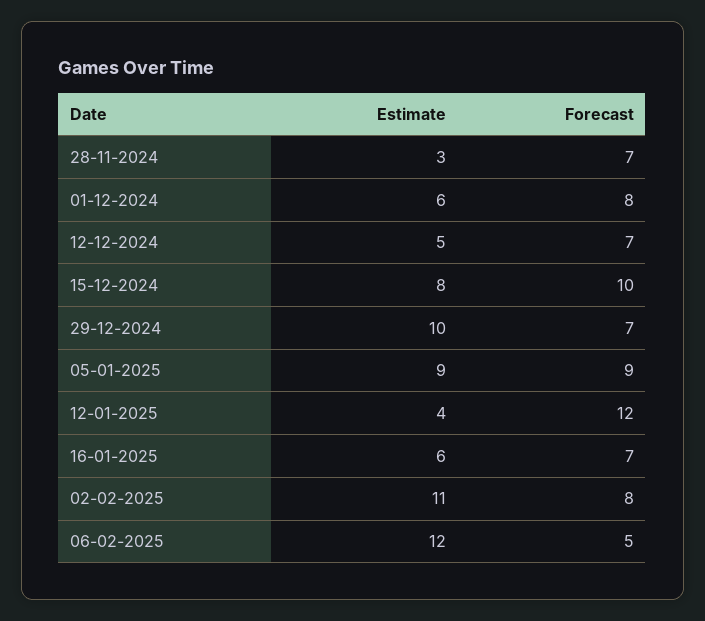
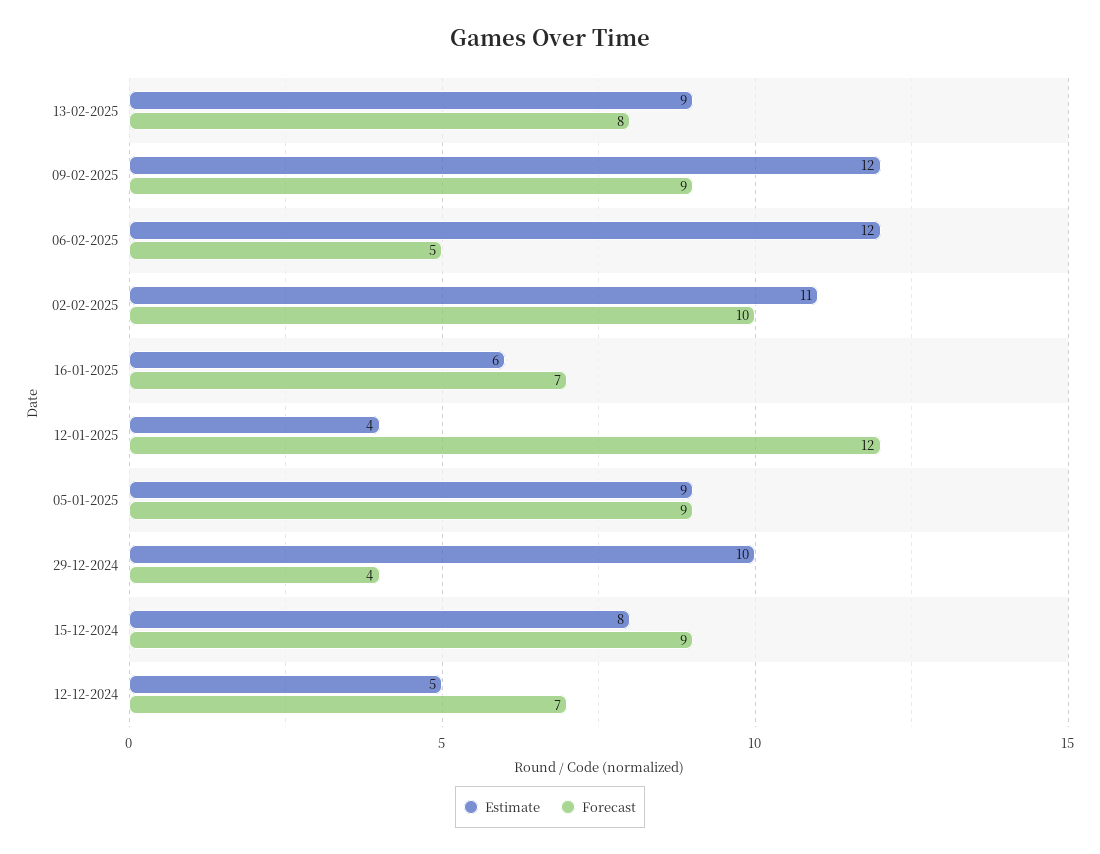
Estimate, 28-11-2024: 3 -> none
Forecast, 28-11-2024: 7 -> none
Estimate, 01-12-2024: 6 -> none
Forecast, 01-12-2024: 8 -> none
Forecast, 15-12-2024: 10 -> 9
Forecast, 29-12-2024: 7 -> 4
Forecast, 02-02-2025: 8 -> 10
Estimate, 13-02-2025: none -> 9
Forecast, 13-02-2025: none -> 8
Estimate, 09-02-2025: none -> 12
Forecast, 09-02-2025: none -> 9

